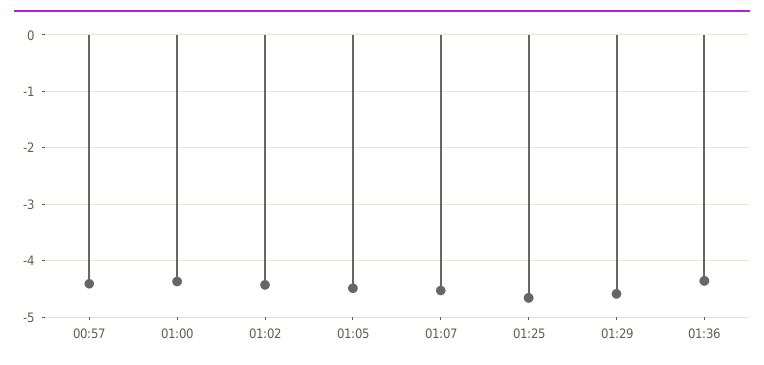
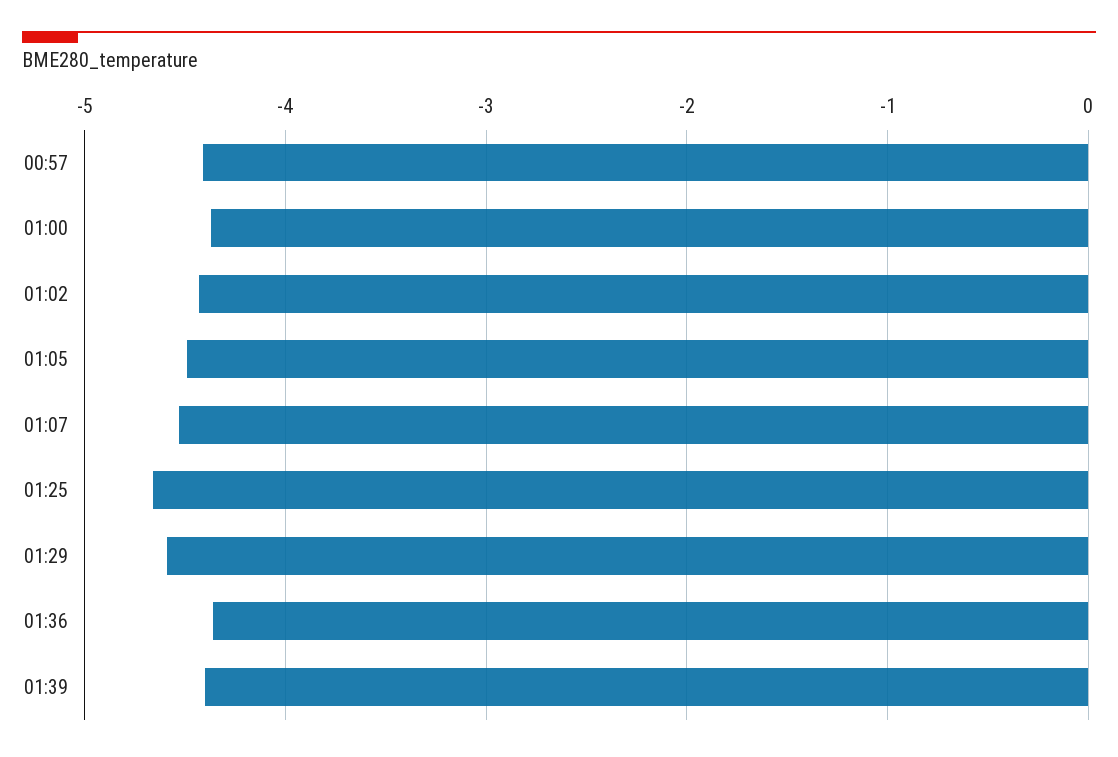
01:39: none -> -4.4

